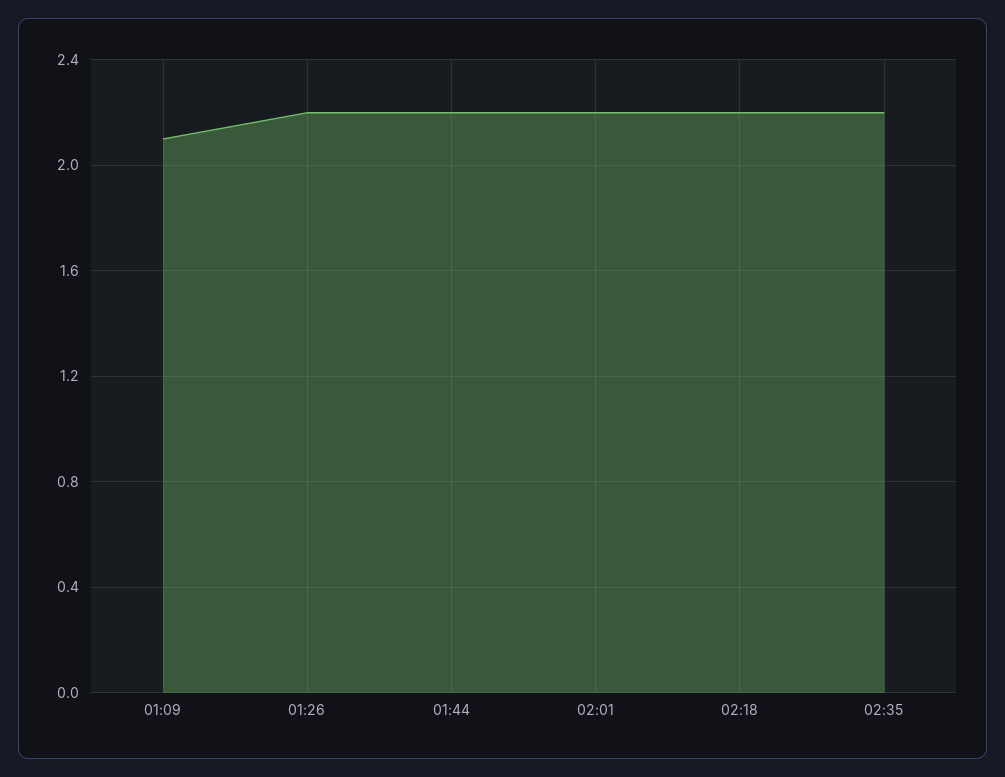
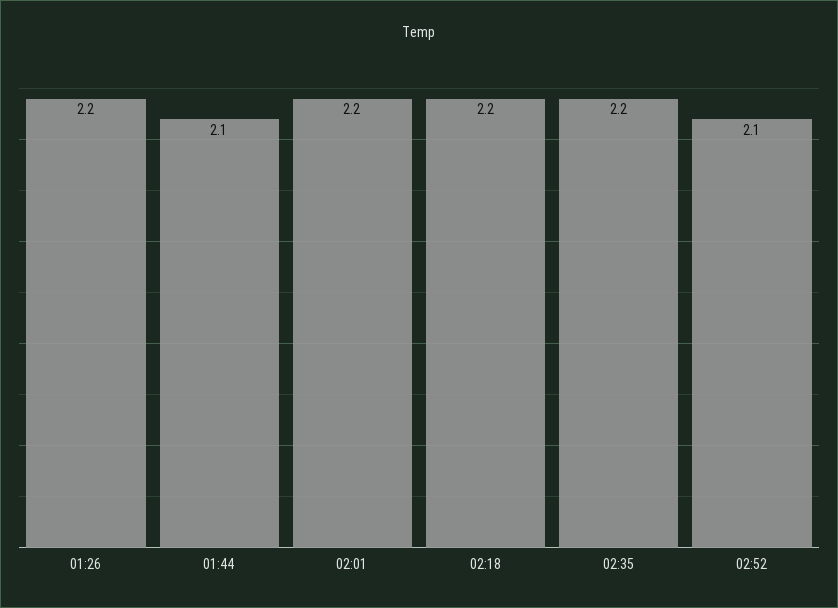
01:09: 2.1 -> none
01:44: 2.2 -> 2.1
02:52: none -> 2.1

